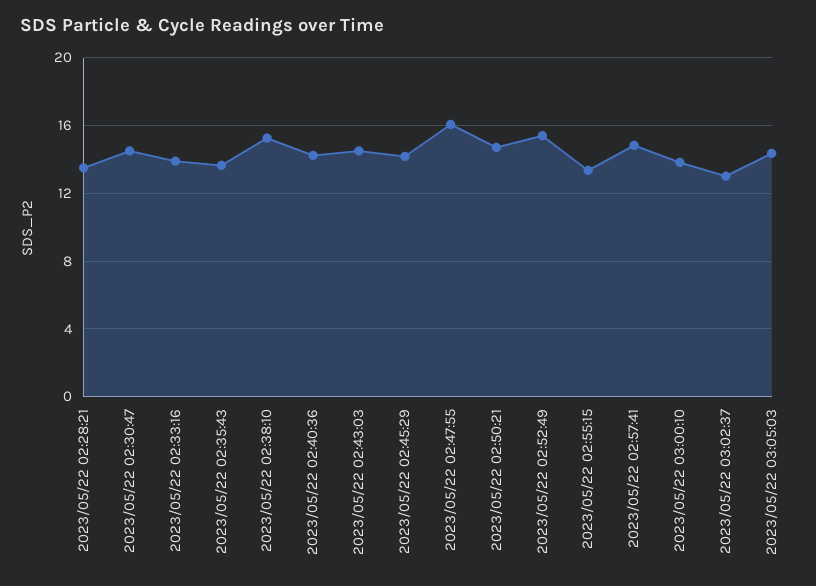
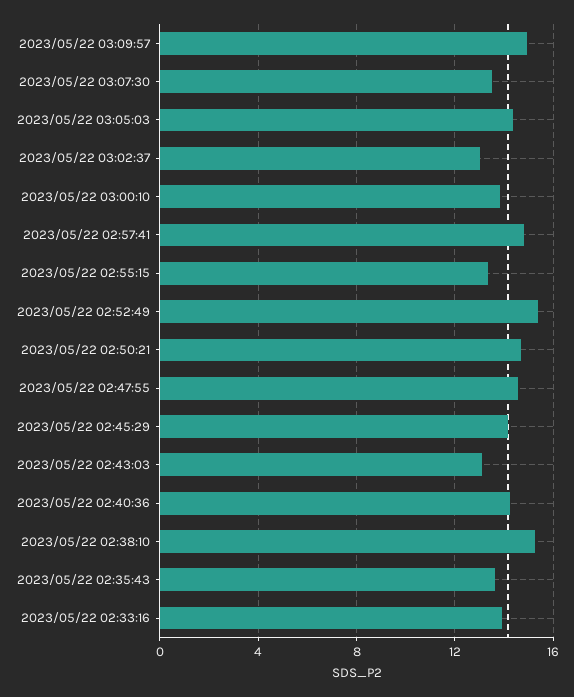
2023/05/22 02:28:21: 13.5 -> none
2023/05/22 02:30:47: 14.5 -> none
2023/05/22 02:43:03: 14.5 -> 13
2023/05/22 02:47:55: 16 -> 14.5
2023/05/22 03:09:57: none -> 15
2023/05/22 03:07:30: none -> 13.5

